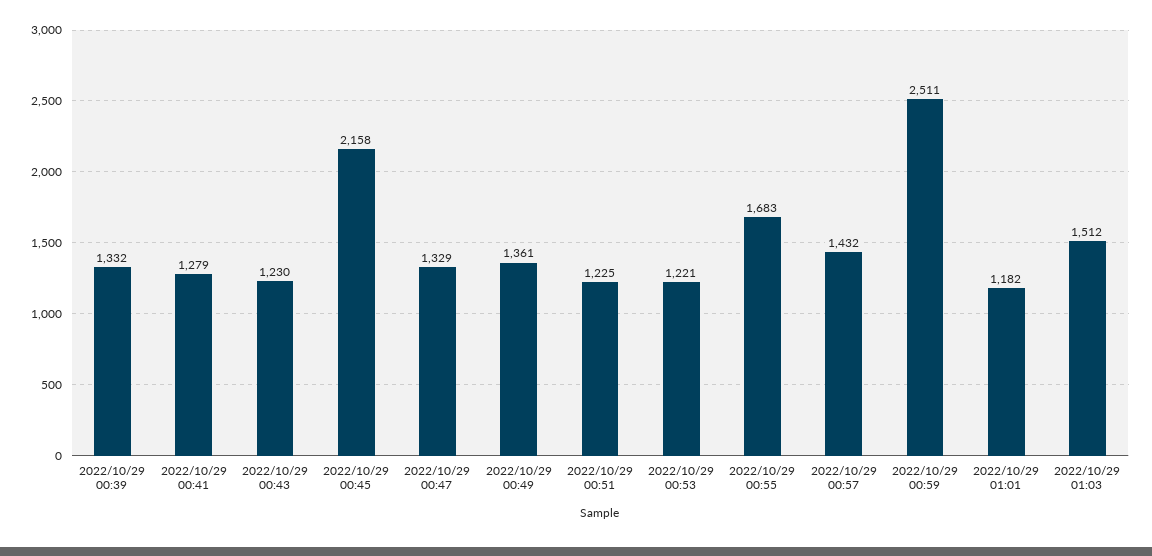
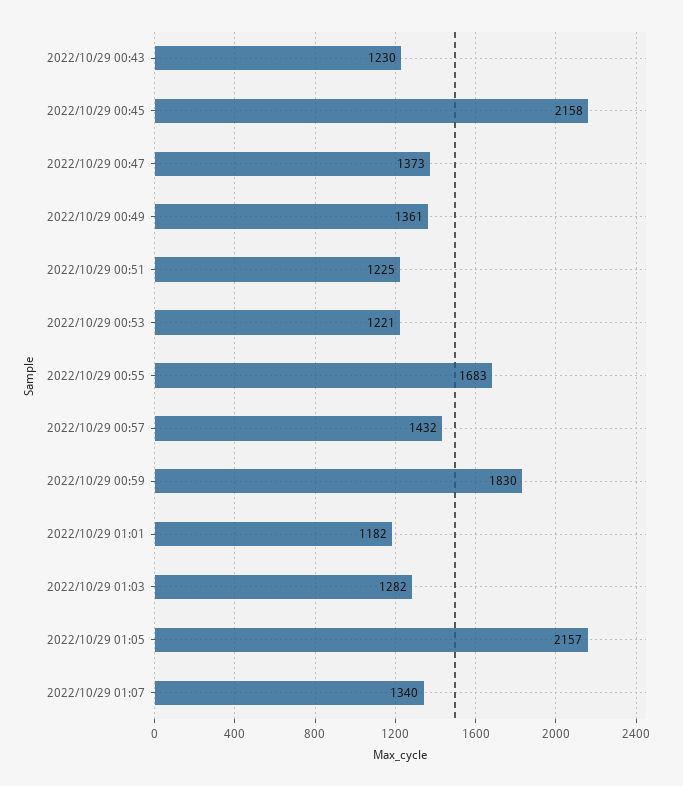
2022/10/29 00:39: 1332 -> none
2022/10/29 00:41: 1279 -> none
2022/10/29 00:47: 1329 -> 1373
2022/10/29 00:59: 2511 -> 1830
2022/10/29 01:03: 1512 -> 1282
2022/10/29 01:05: none -> 2157
2022/10/29 01:07: none -> 1340

